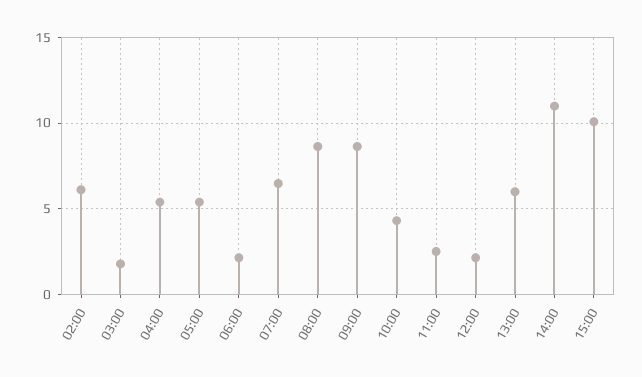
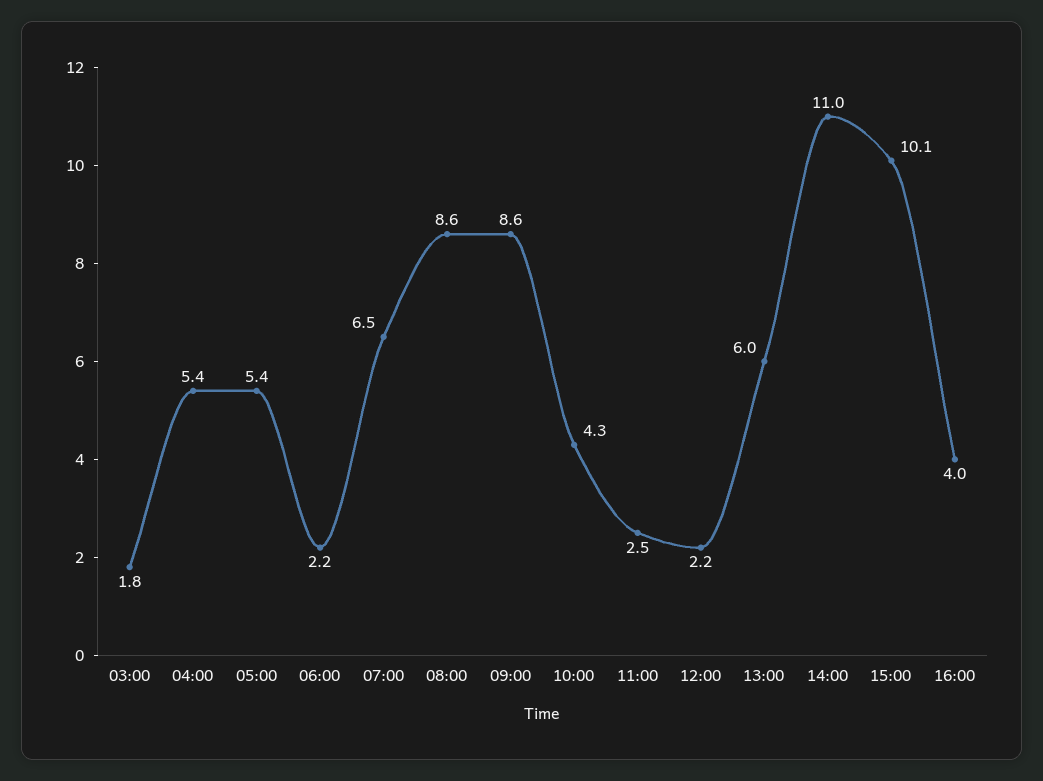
02:00: 6 -> none
16:00: none -> 4

